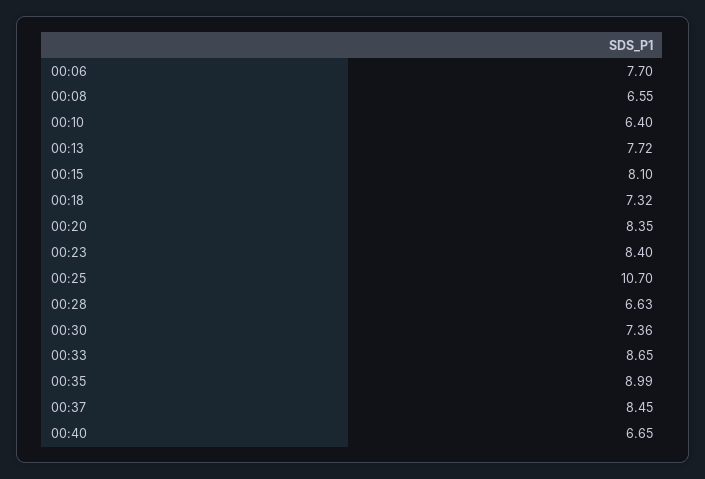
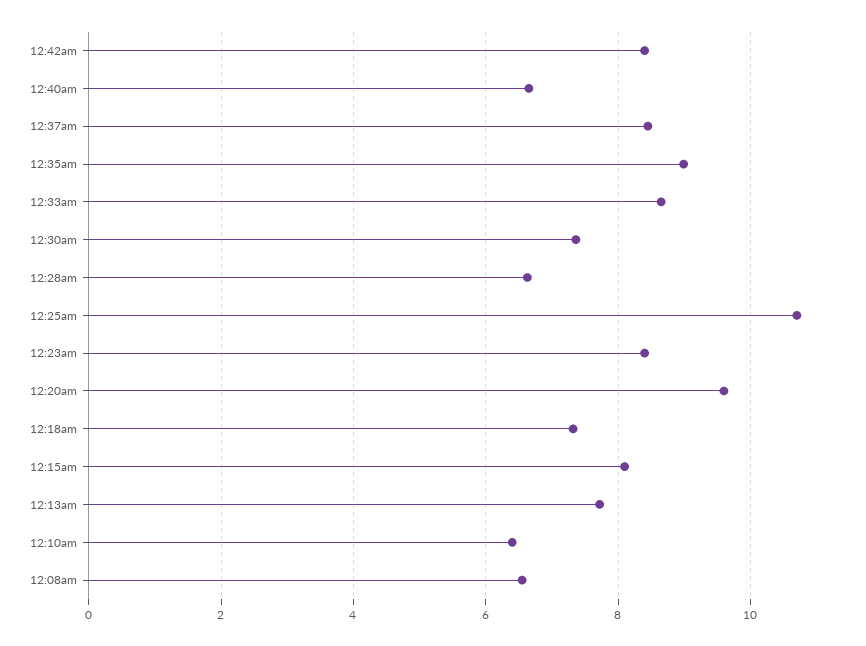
00:06: 7.7 -> none
00:20: 8.35 -> 9.6
12:42am: none -> 8.4

